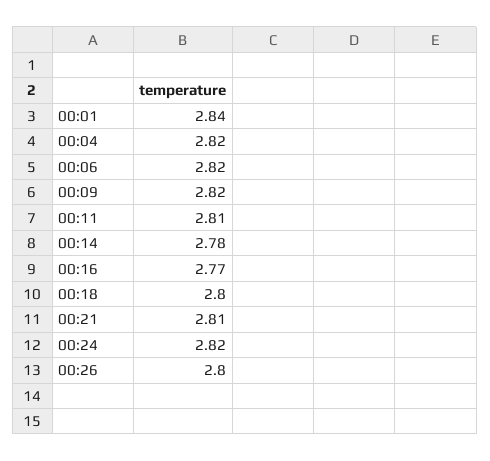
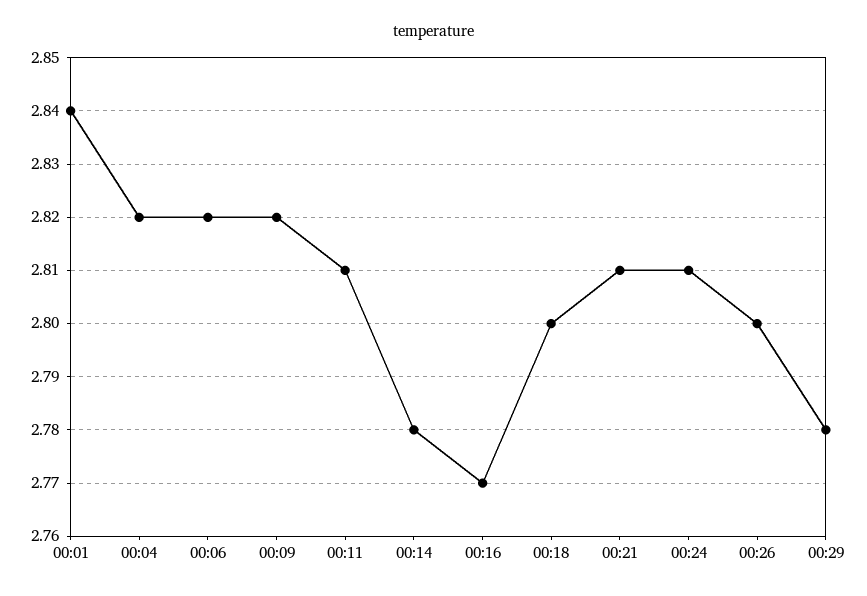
00:24: 2.82 -> 2.81
00:29: none -> 2.78

